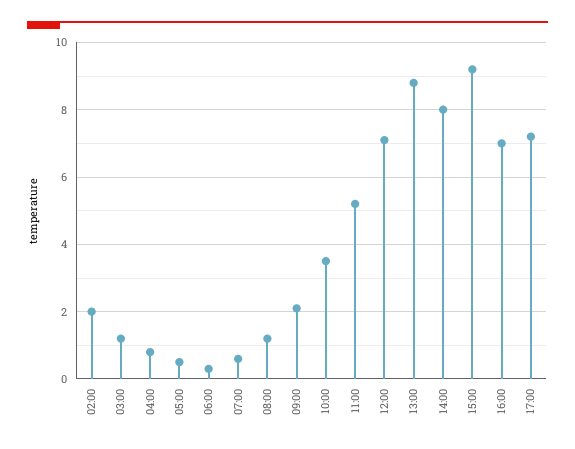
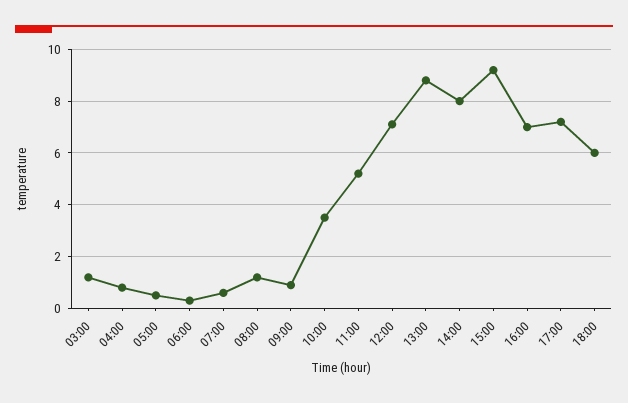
02:00: 2 -> none
09:00: 2 -> 1
18:00: none -> 6

